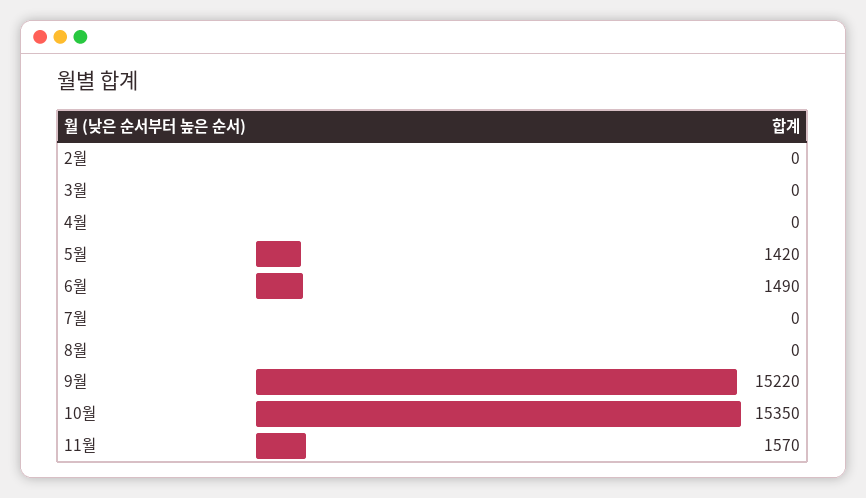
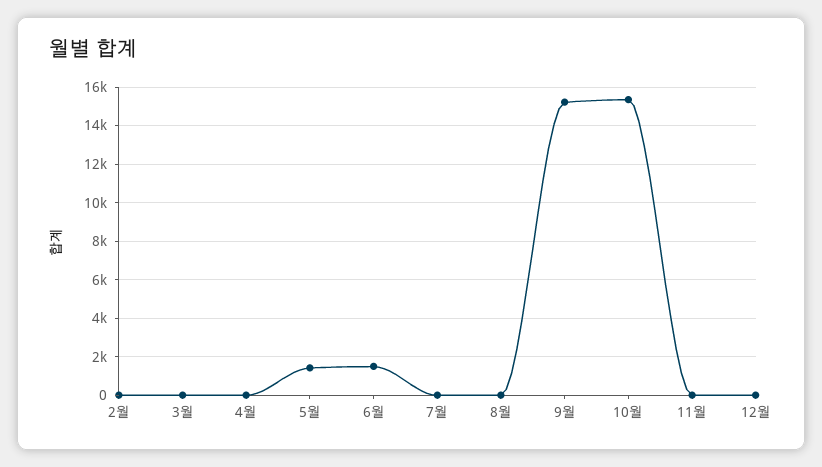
11월: 1570 -> 0
12월: none -> 0

